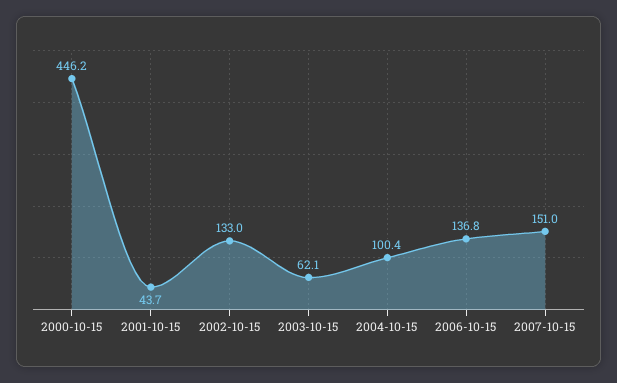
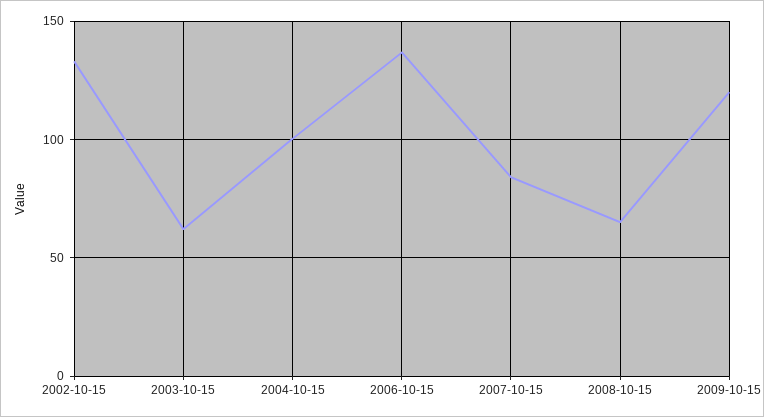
2000-10-15: 446.2 -> none
2001-10-15: 43.7 -> none
2007-10-15: 151 -> 85
2008-10-15: none -> 65
2009-10-15: none -> 120

